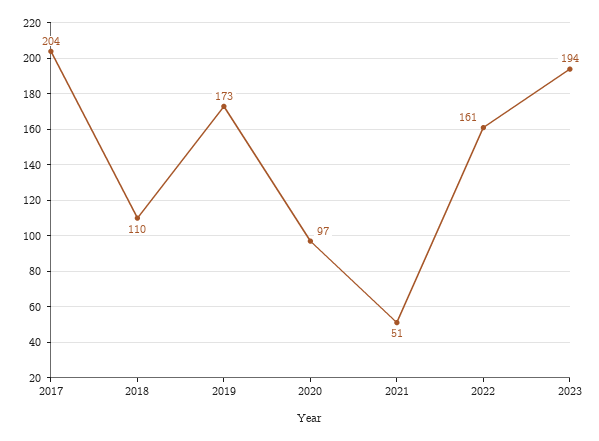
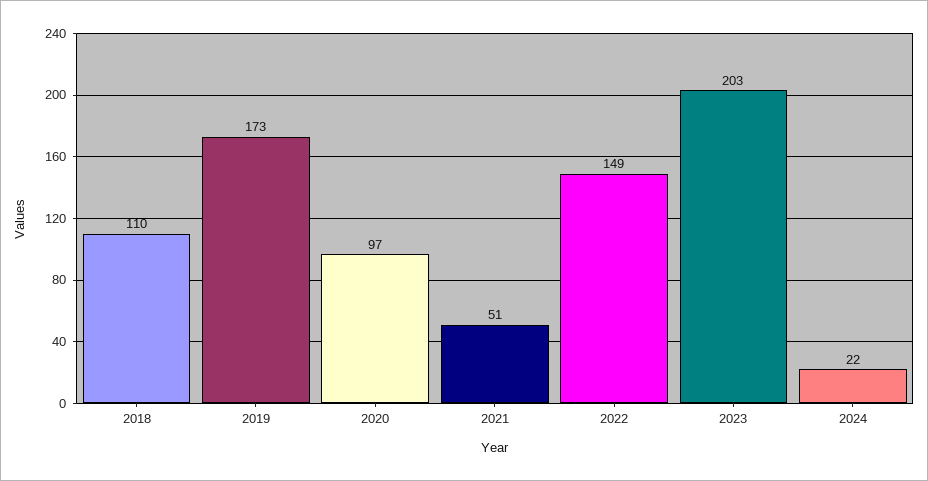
2017: 204 -> none
2022: 161 -> 149
2023: 194 -> 203
2024: none -> 22

